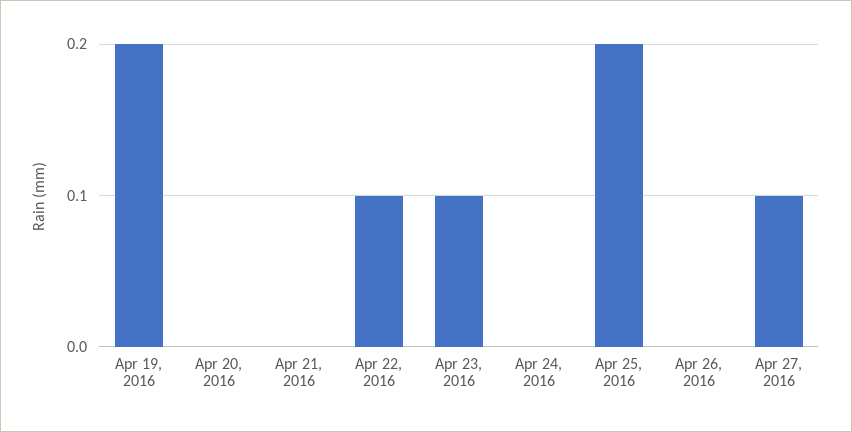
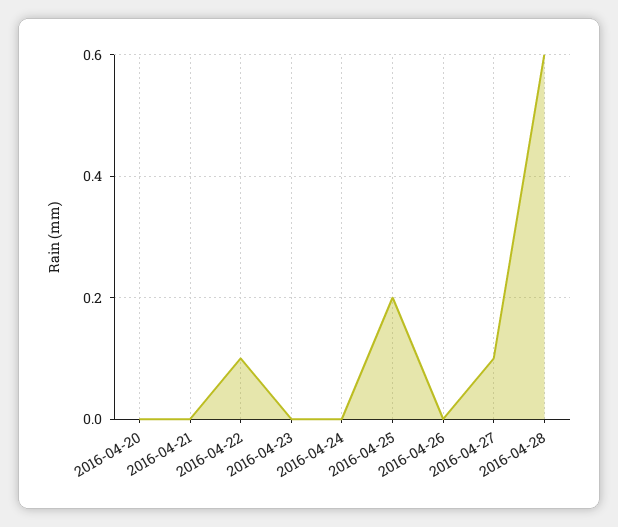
Apr 19, 2016: 0.2 -> none
Apr 23, 2016: 0.1 -> 0
2016-04-28: none -> 0.6

